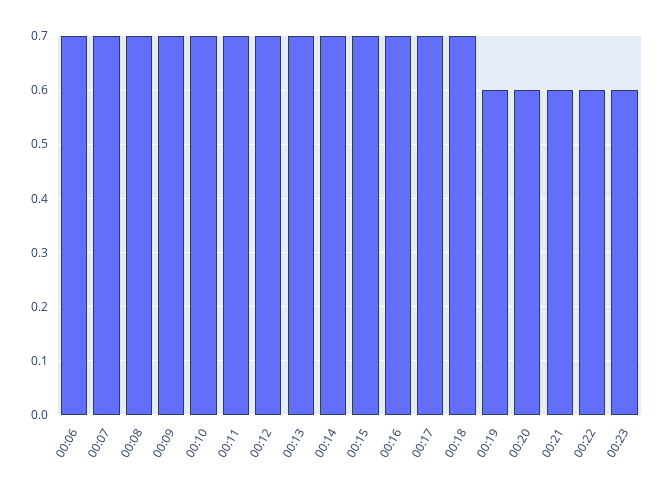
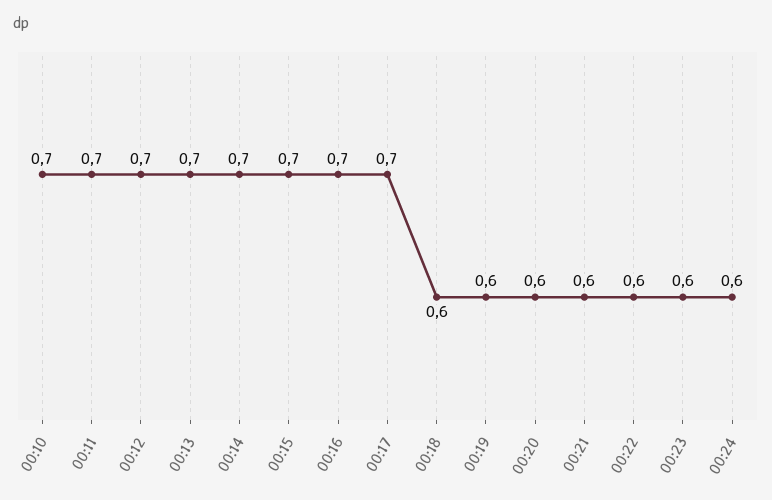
00:06: 0.7 -> none
00:07: 0.7 -> none
00:08: 0.7 -> none
00:09: 0.7 -> none
00:18: 0.7 -> 0.6
00:24: none -> 0.6

